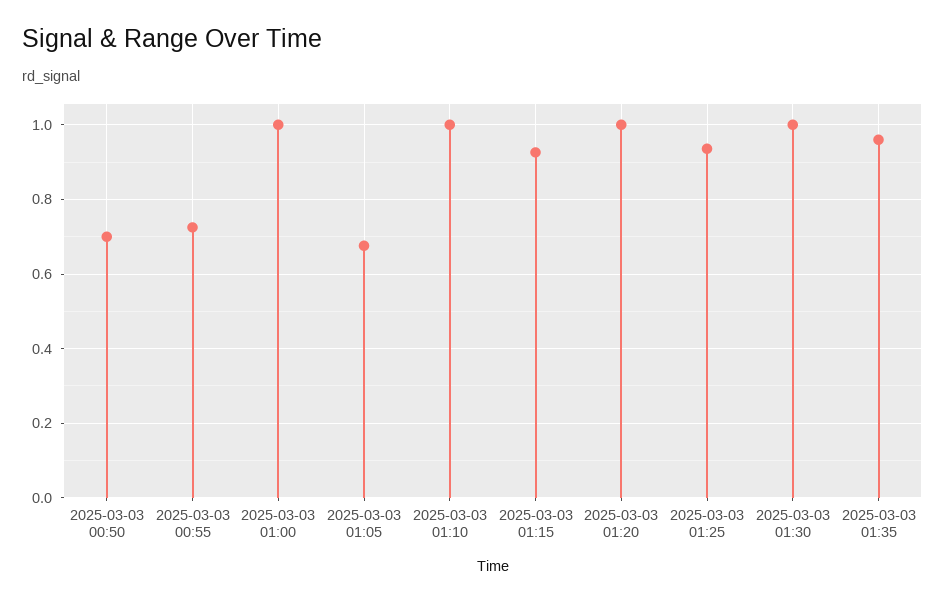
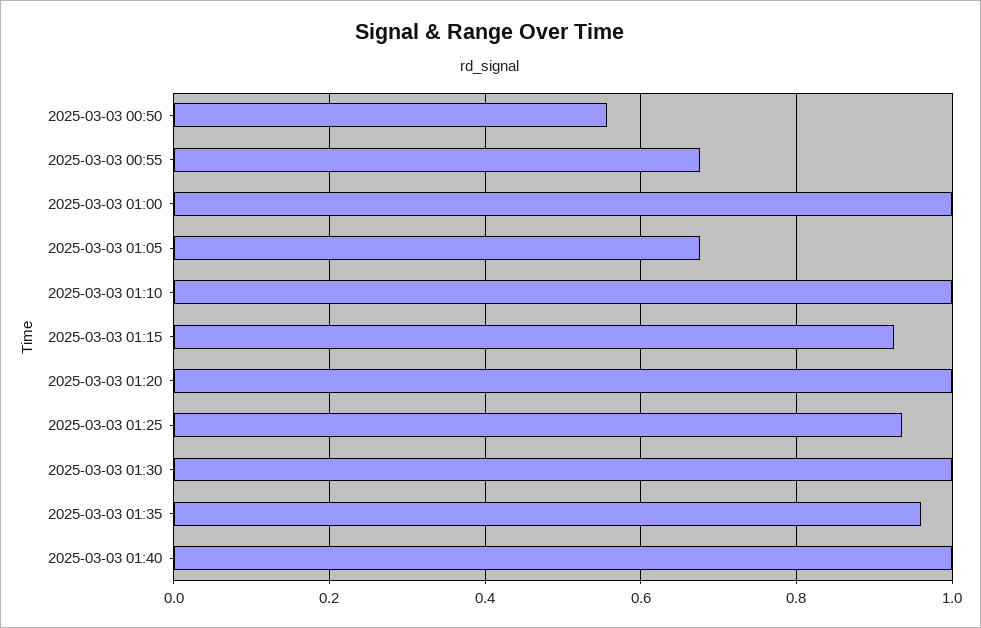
2025-03-03 00:50: 0.7 -> 0.56
2025-03-03 00:55: 0.72 -> 0.68
2025-03-03 01:40: none -> 1

